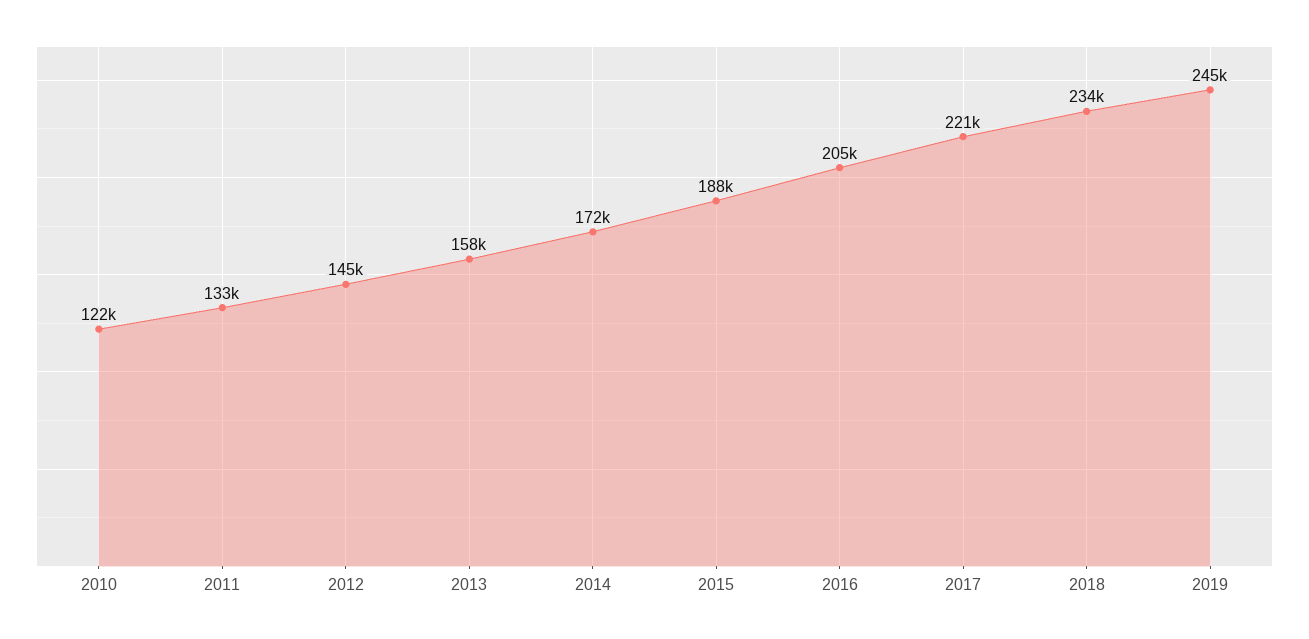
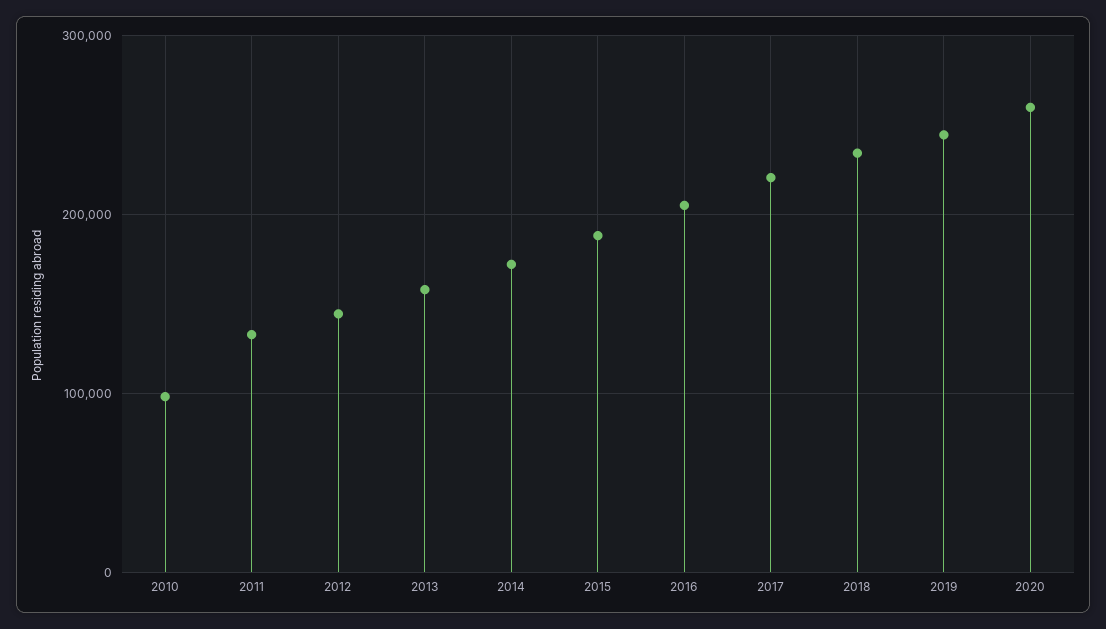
2010: 122000 -> 100000
2020: none -> 260000

